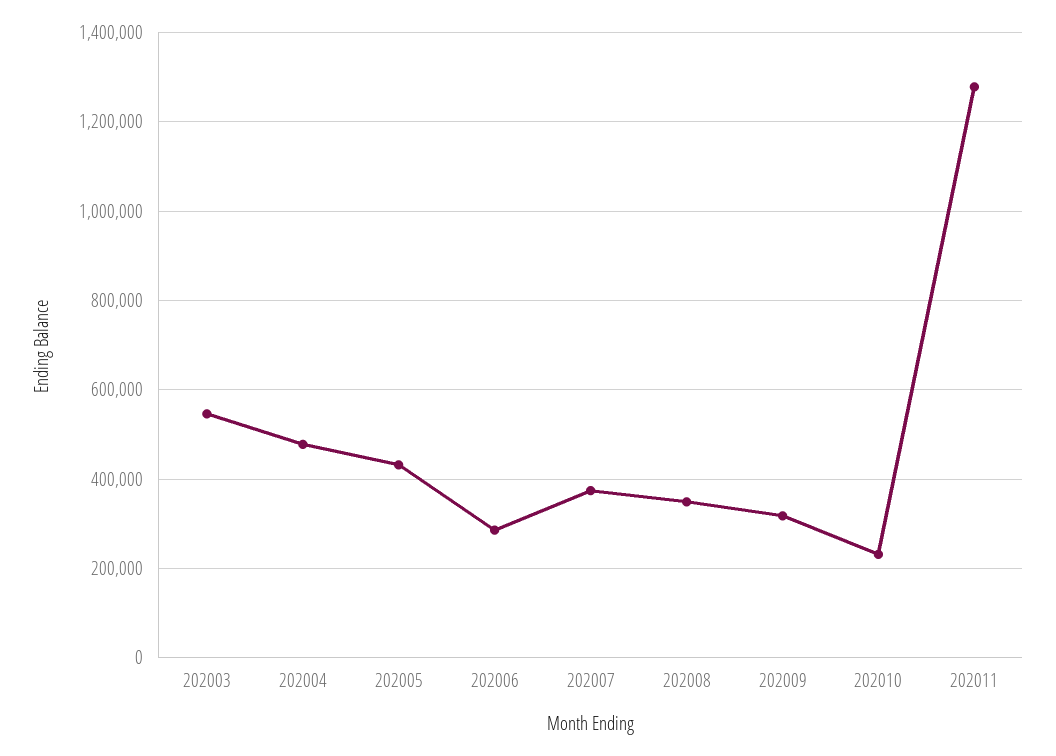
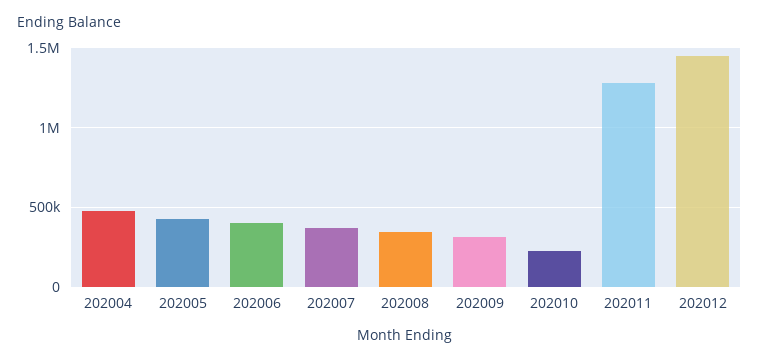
202003: 540000 -> none
202006: 280000 -> 400000
202012: none -> 1450000

